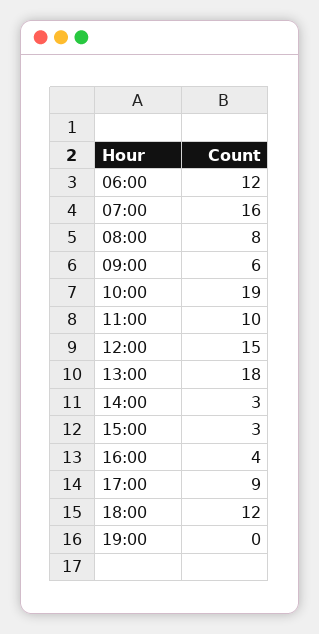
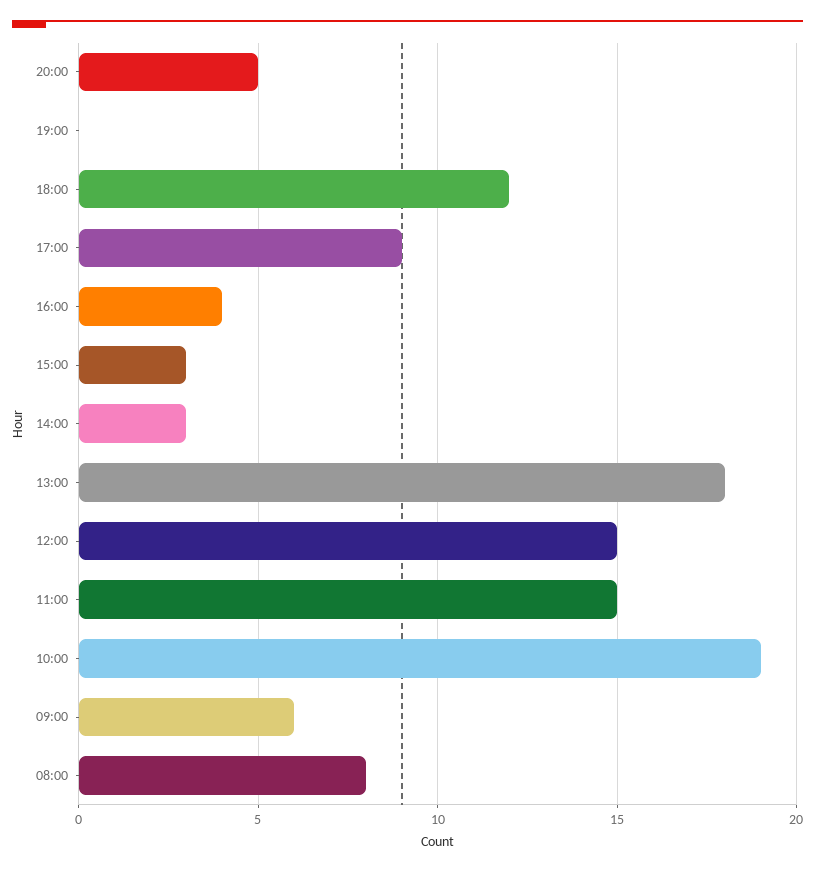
06:00: 12 -> none
07:00: 16 -> none
11:00: 10 -> 15
20:00: none -> 5

